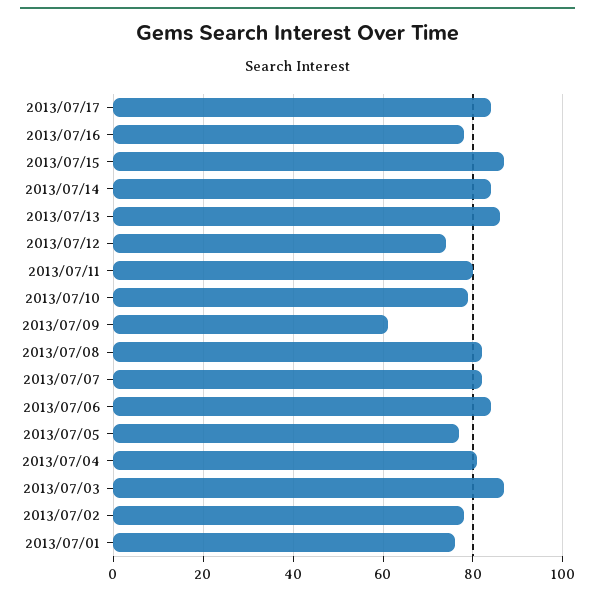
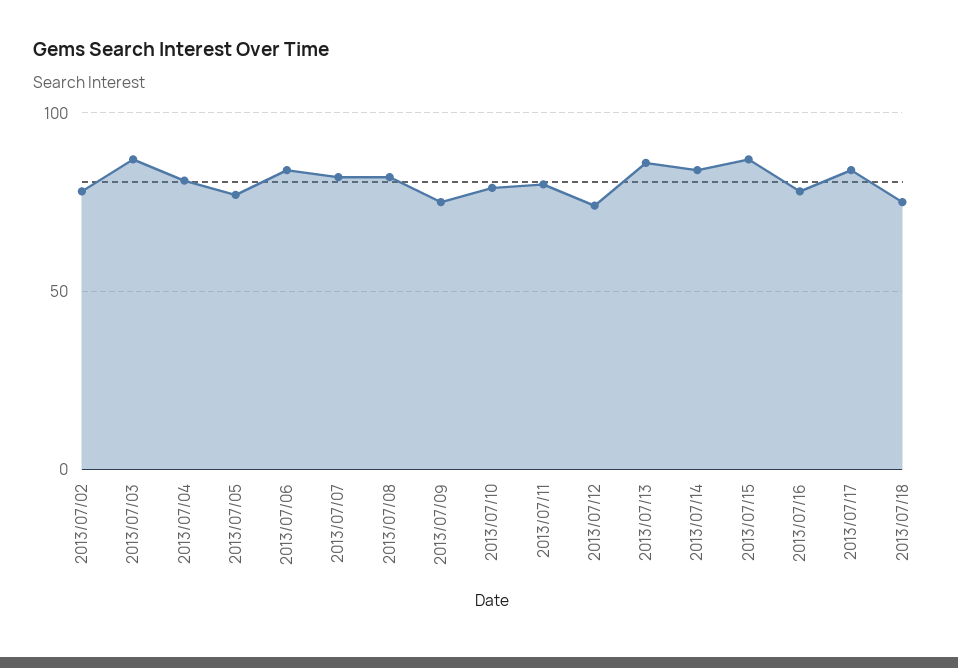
2013/07/09: 60 -> 75
2013/07/01: 75 -> none
2013/07/18: none -> 75

